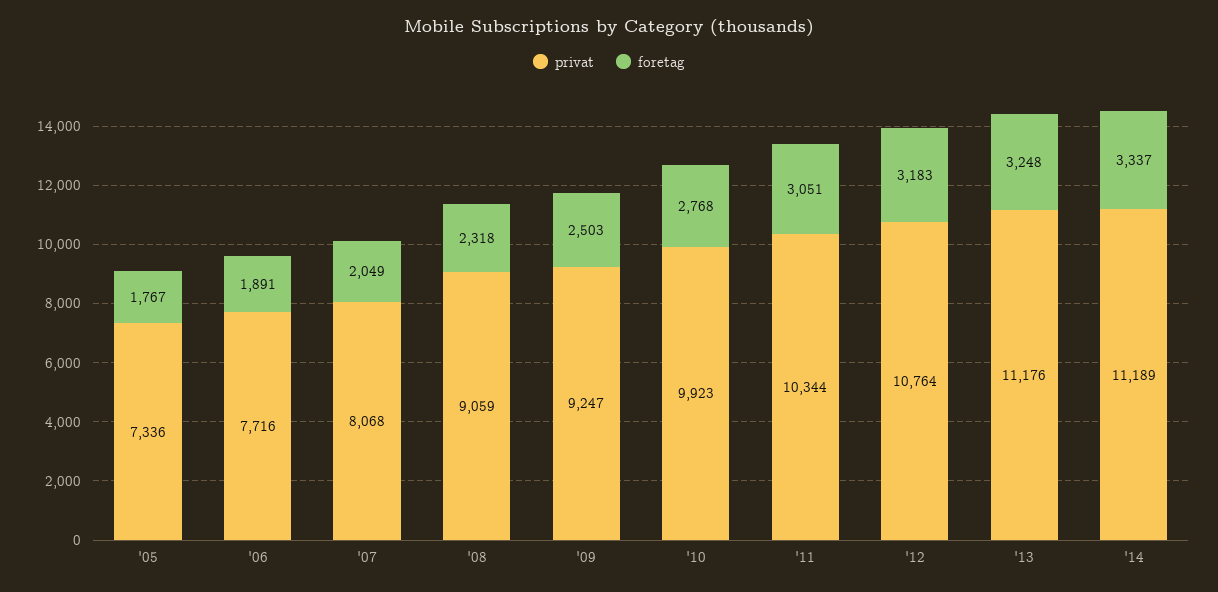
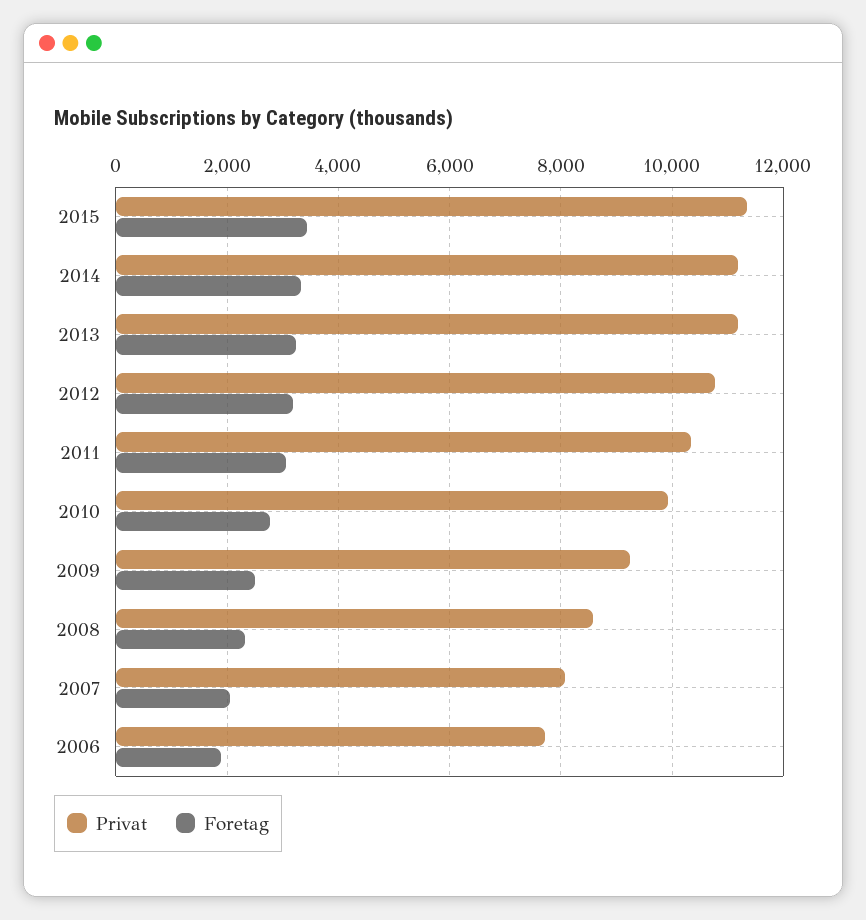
privat, '05: 7336 -> none
foretag, '05: 1767 -> none
privat, '08: 9059 -> 8600
privat, 2015: none -> 11400
foretag, 2015: none -> 3400

